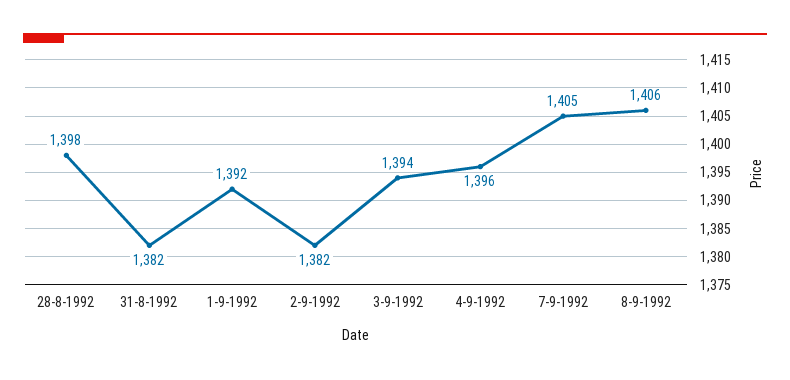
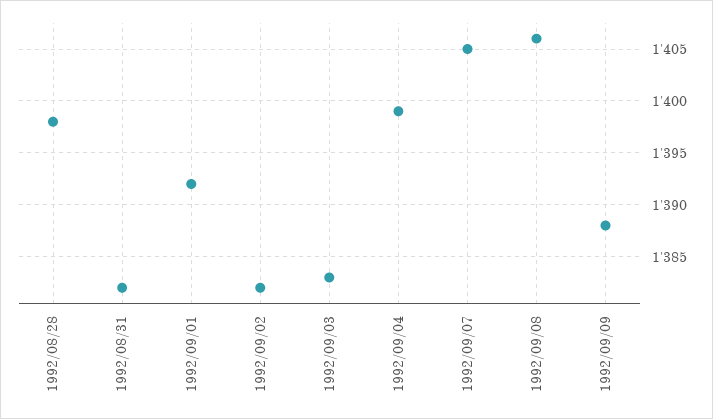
3-9-1992: 1394 -> 1383
4-9-1992: 1396 -> 1399
1992/09/09: none -> 1388

